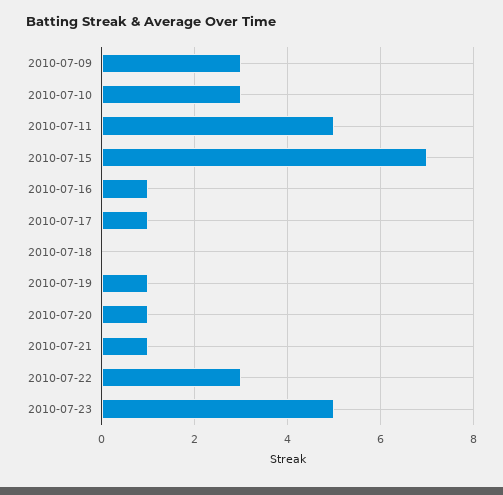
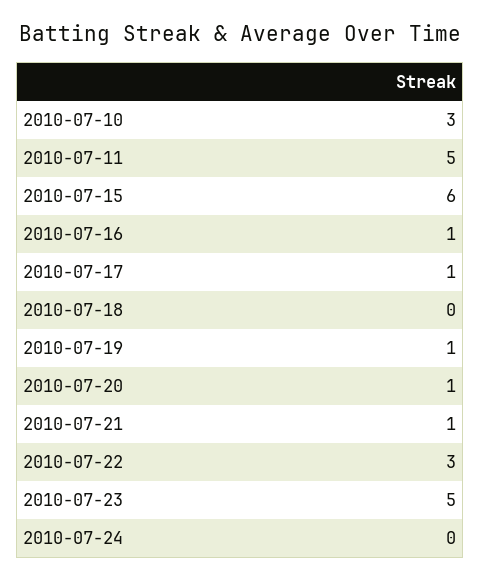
2010-07-09: 3 -> none
2010-07-15: 7 -> 6
2010-07-24: none -> 0

